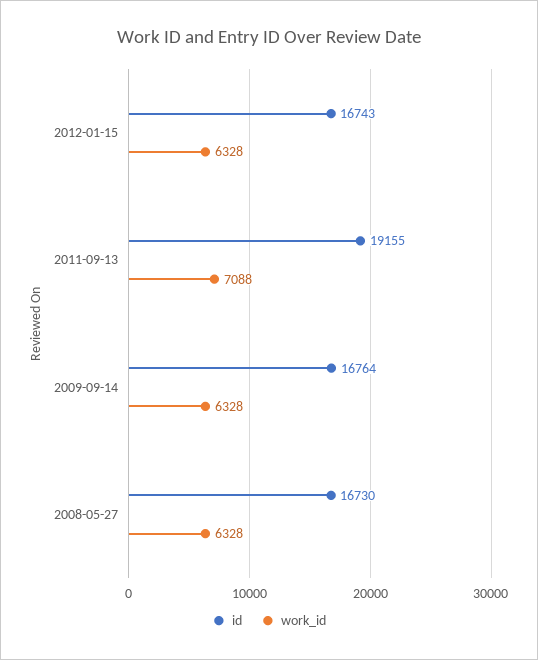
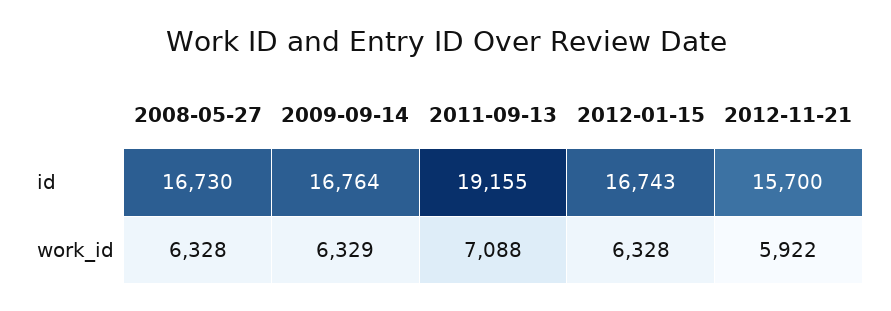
work_id, 2009-09-14: 6328 -> 6329
id, 2012-11-21: none -> 15700
work_id, 2012-11-21: none -> 5922

